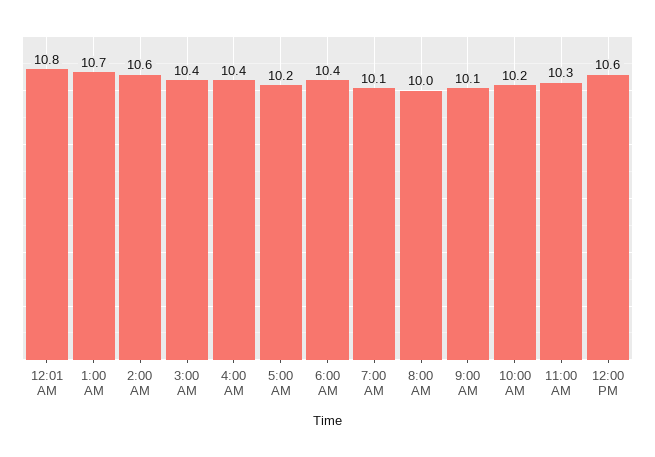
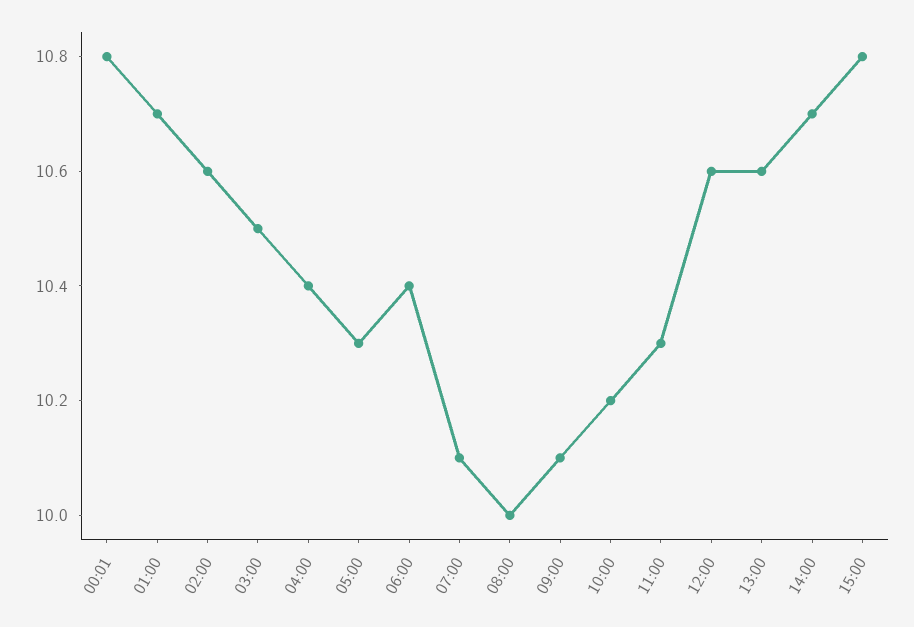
3:00 AM: 10.4 -> 10.5
5:00 AM: 10.2 -> 10.3
13:00: none -> 10.6
14:00: none -> 10.7
15:00: none -> 10.8

